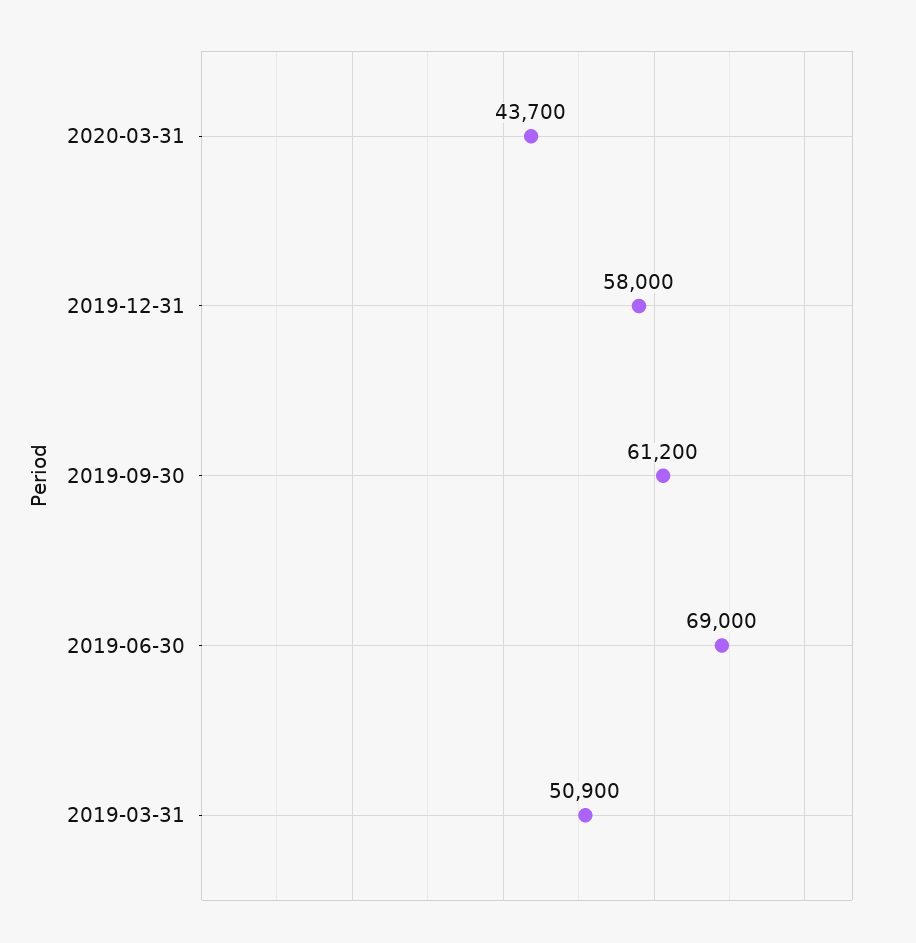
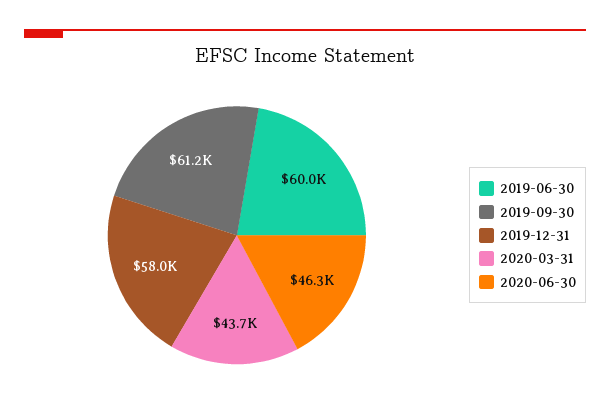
2019-06-30: 69000 -> 60000
2019-03-31: 50900 -> none
2020-06-30: none -> 46300

